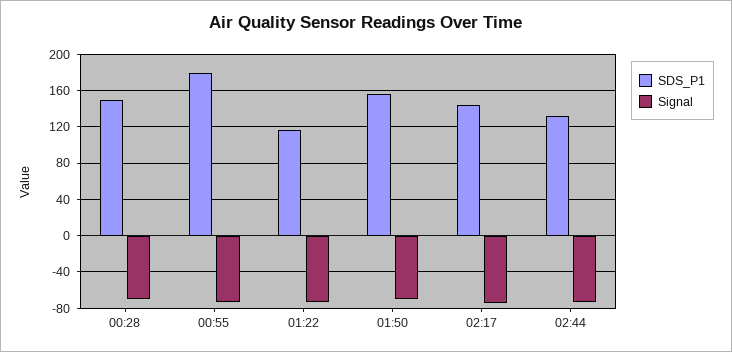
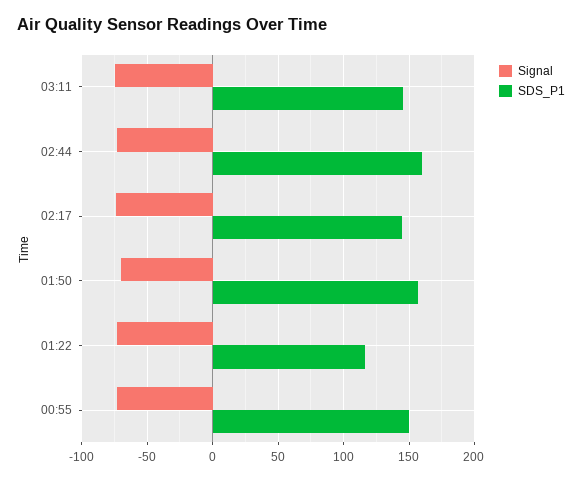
SDS_P1, 00:28: 150 -> none
Signal, 00:28: -70 -> none
SDS_P1, 00:55: 180 -> 150
SDS_P1, 02:44: 130 -> 160
Signal, 03:11: none -> -75
SDS_P1, 03:11: none -> 145

